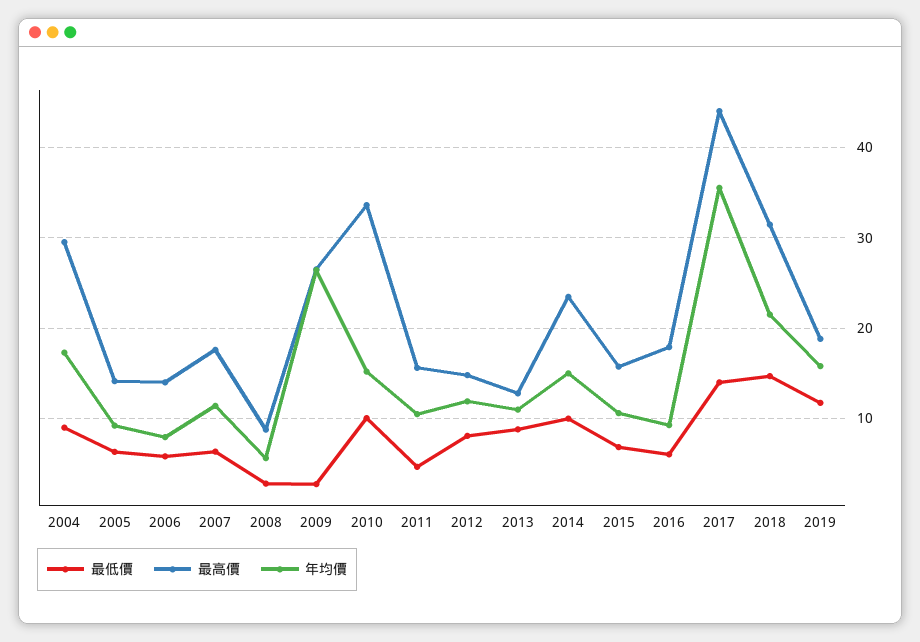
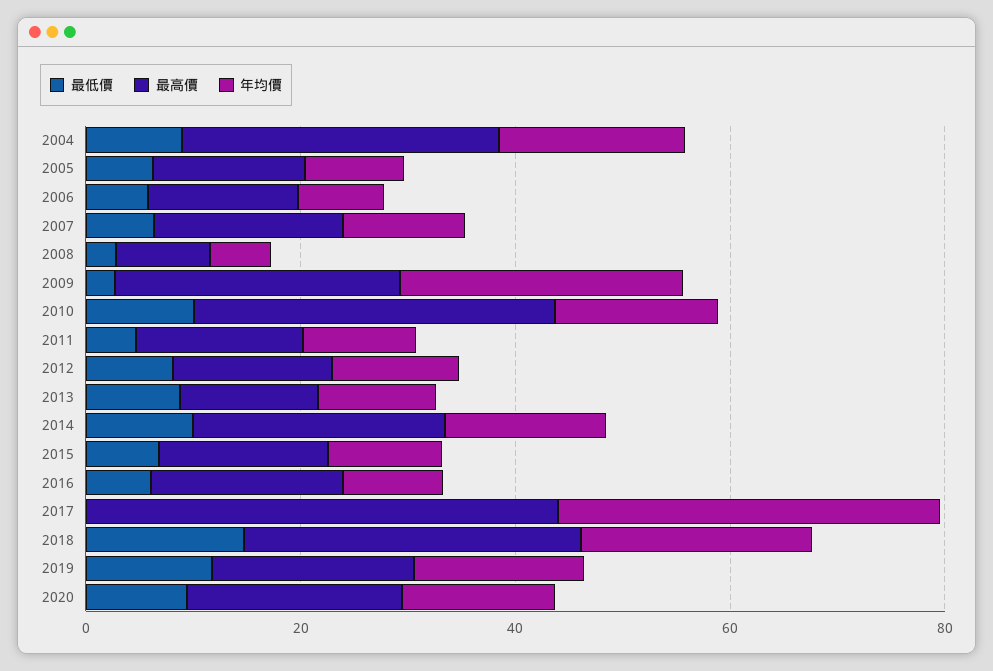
最低價, 2017: 14 -> 0
最低價, 2020: none -> 10
最高價, 2020: none -> 20
年均價, 2020: none -> 15

